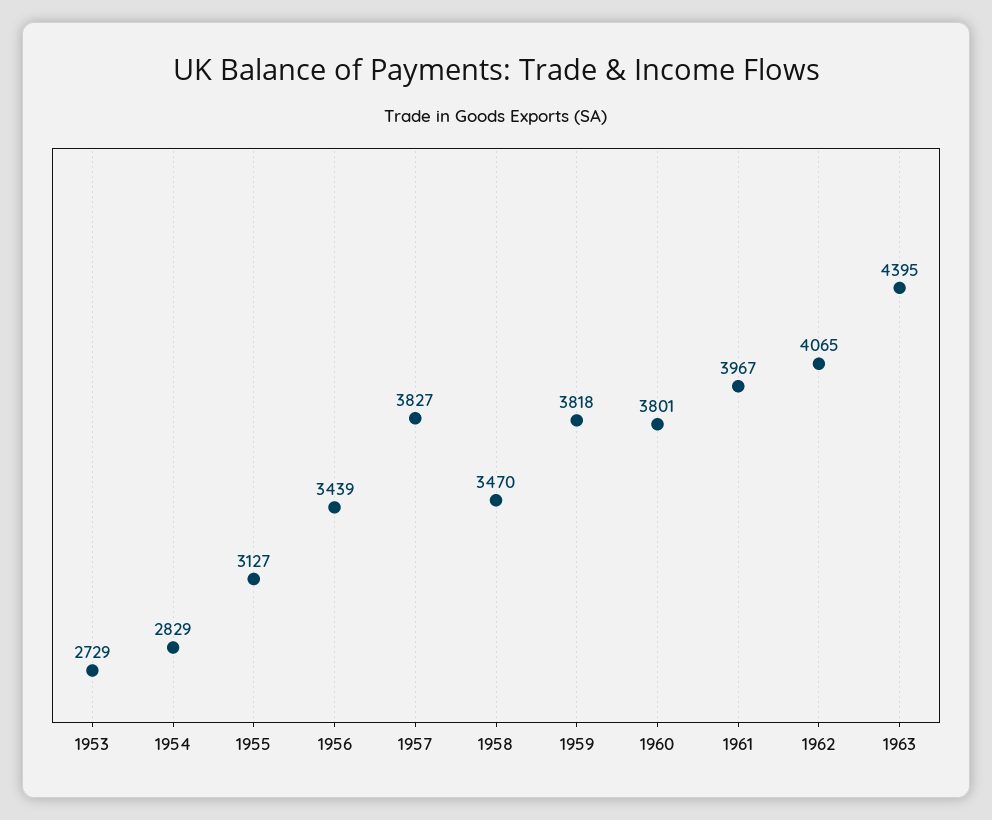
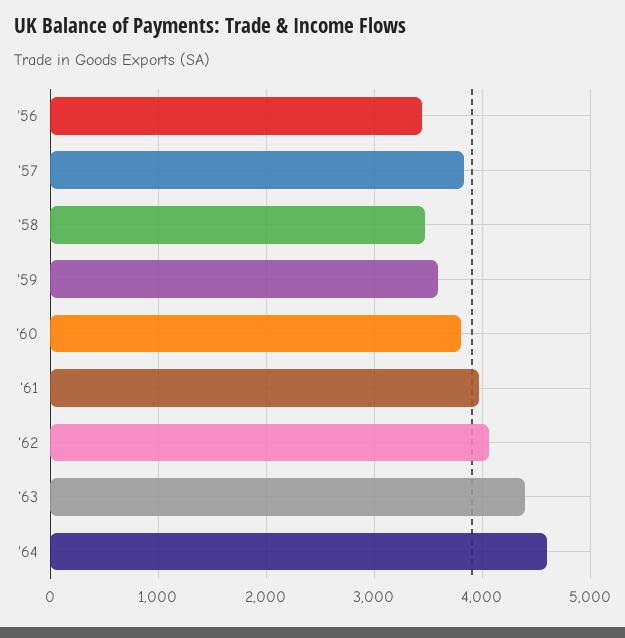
1953: 2729 -> none
1954: 2829 -> none
1955: 3127 -> none
1959: 3818 -> 3600
'64: none -> 4600

